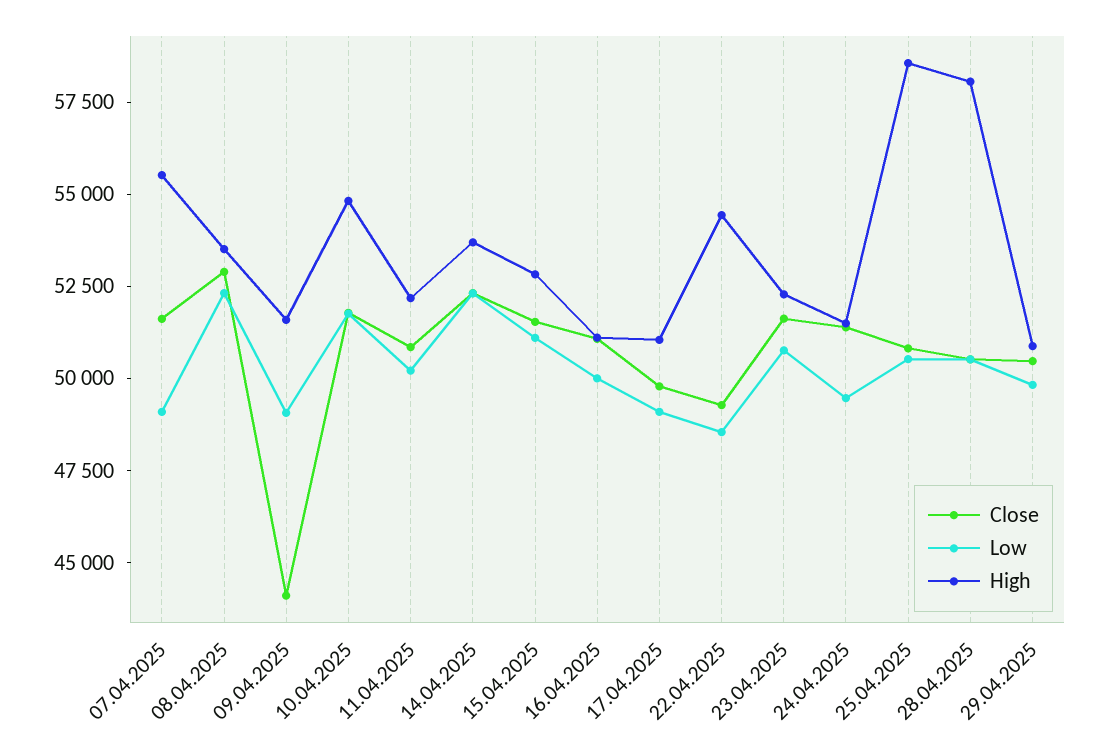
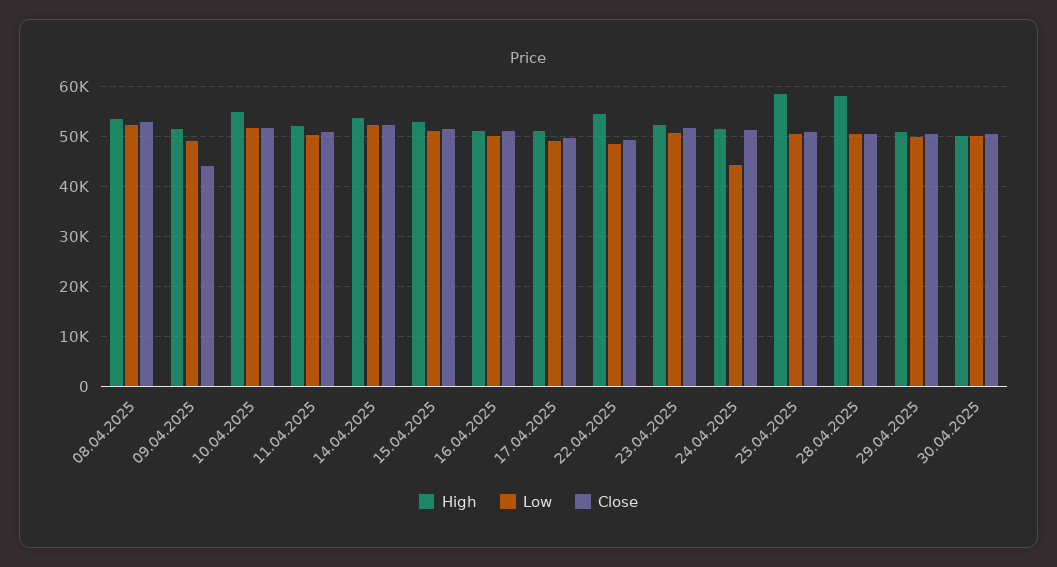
Close, 07.04.2025: 51500 -> none
Low, 07.04.2025: 49000 -> none
High, 07.04.2025: 55500 -> none
Low, 24.04.2025: 49500 -> 44000
High, 30.04.2025: none -> 50000
Low, 30.04.2025: none -> 50000
Close, 30.04.2025: none -> 50000

